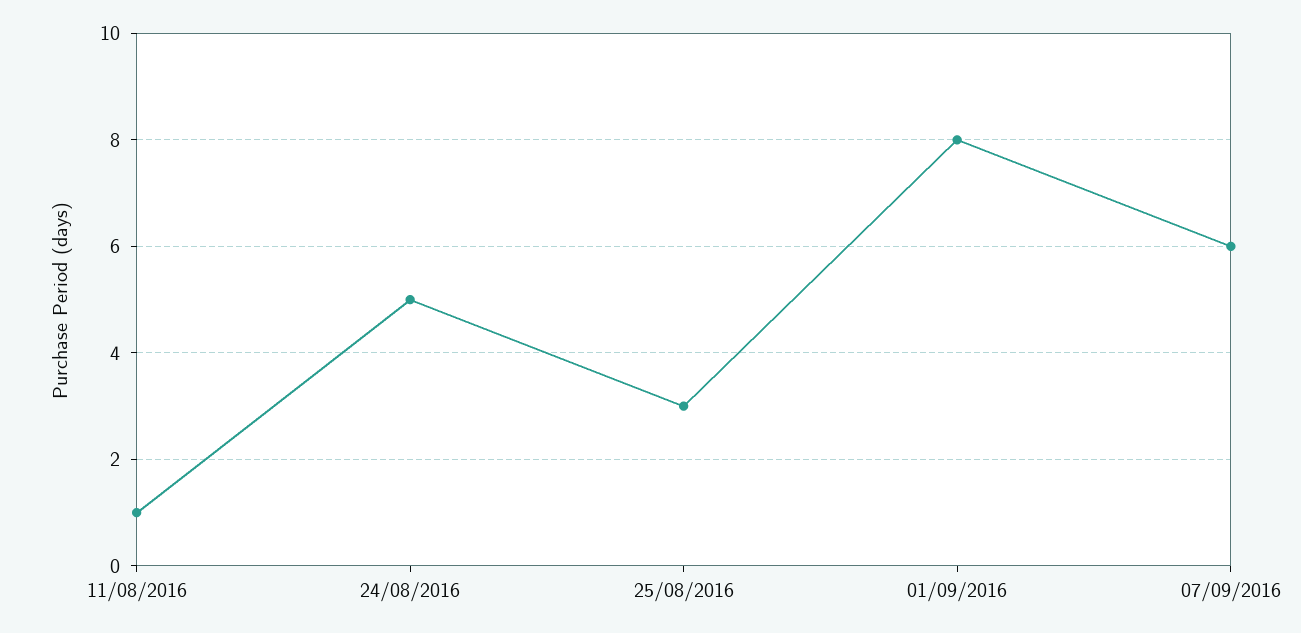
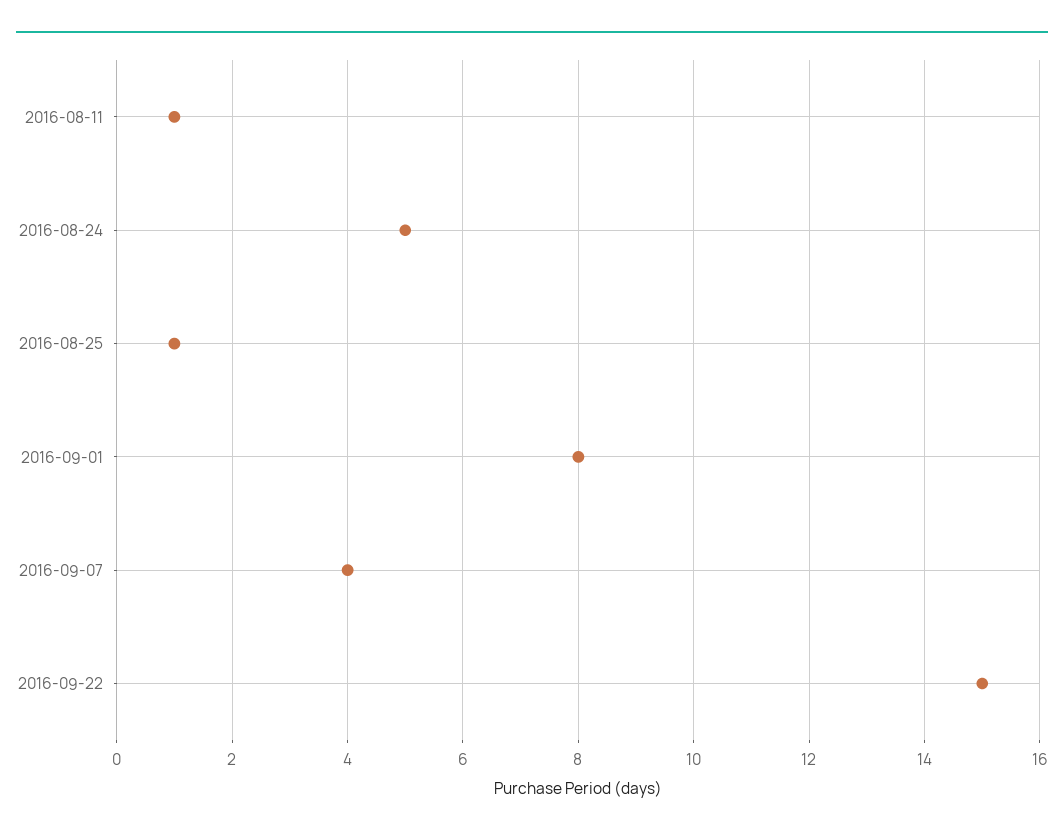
25/08/2016: 3 -> 1
07/09/2016: 6 -> 4
2016-09-22: none -> 15

